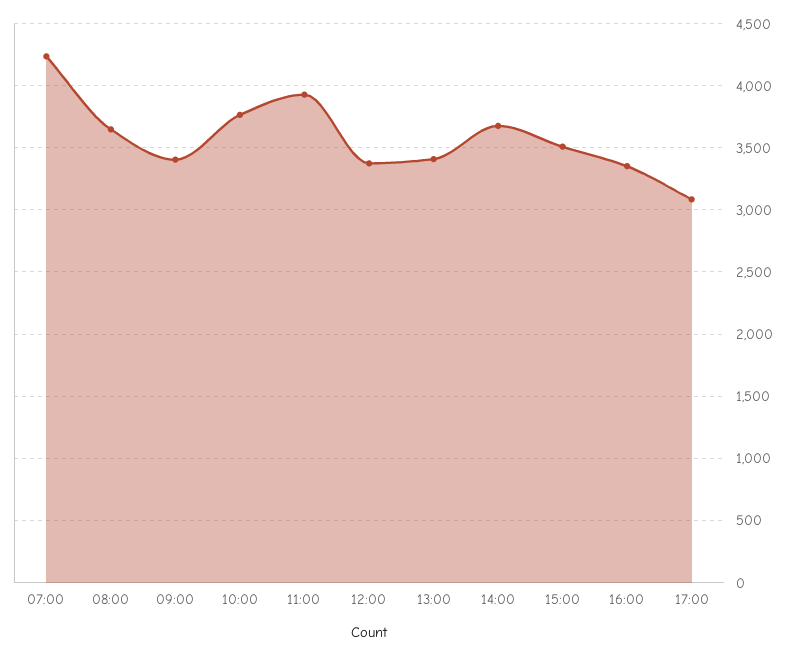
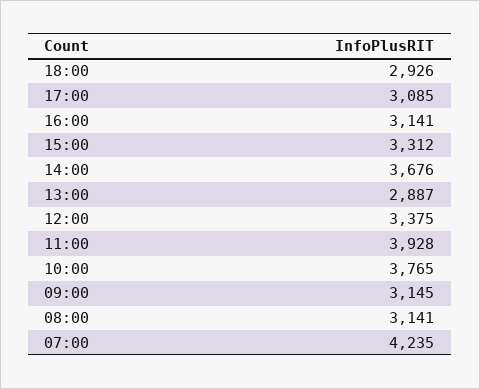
08:00: 3650 -> 3141
09:00: 3400 -> 3145
13:00: 3400 -> 2887
15:00: 3500 -> 3312
16:00: 3350 -> 3141
18:00: none -> 2926

